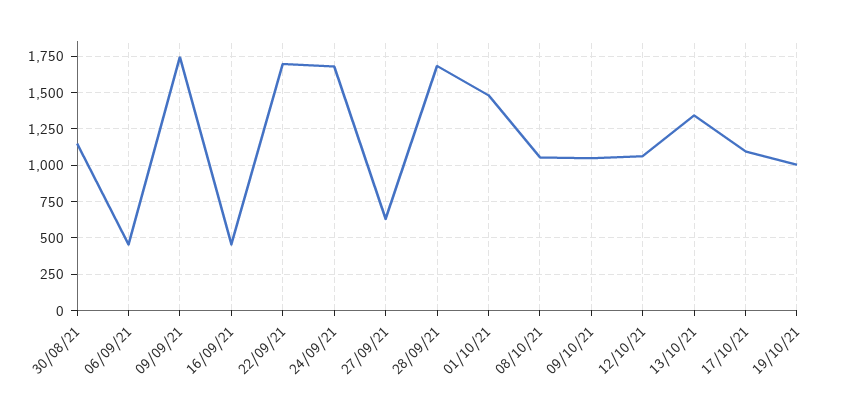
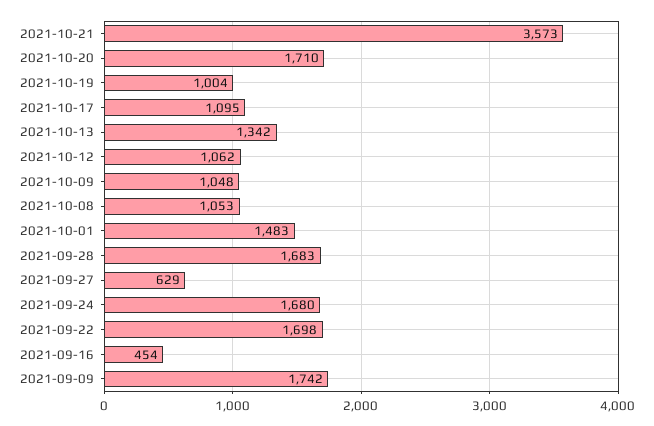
30/08/21: 1150 -> none
06/09/21: 450 -> none
2021-10-21: none -> 3573
2021-10-20: none -> 1710

